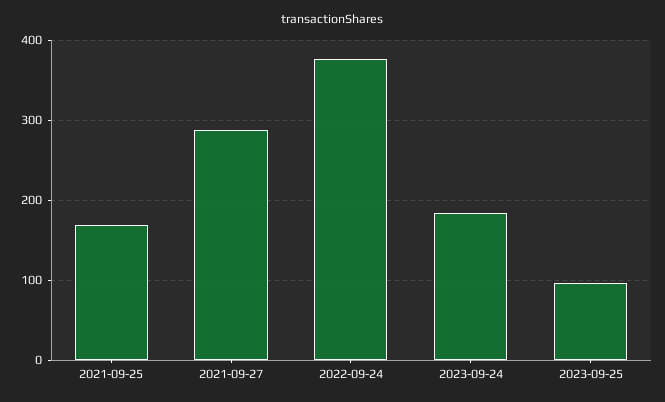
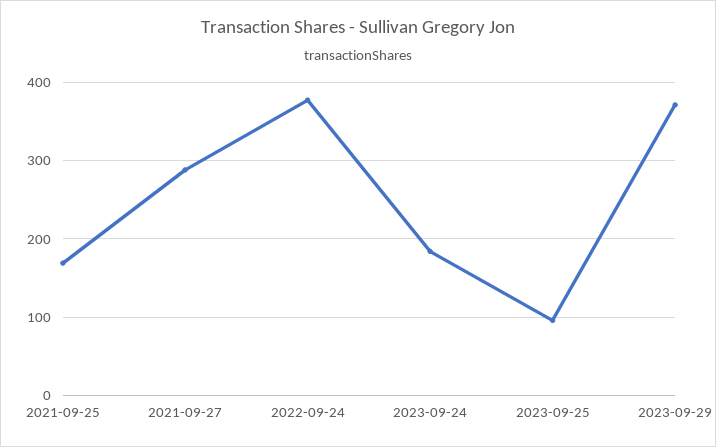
2023-09-29: none -> 370

